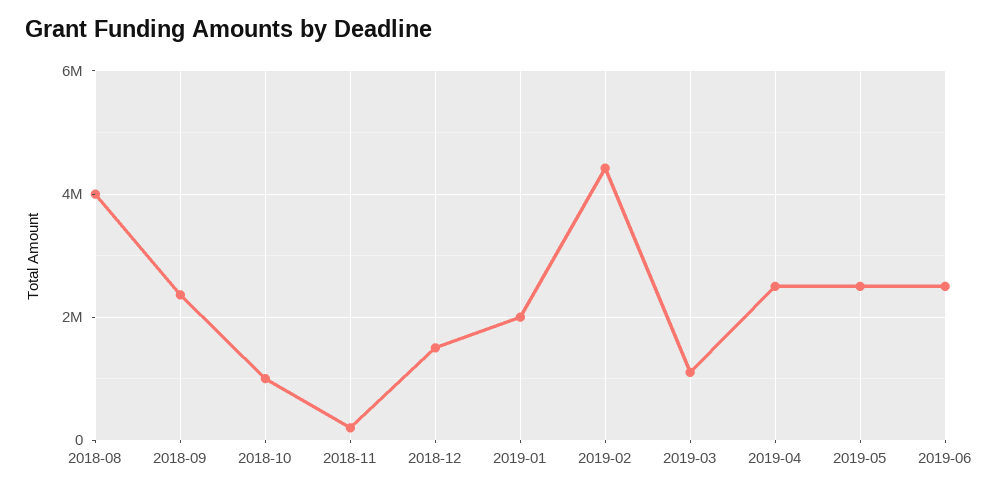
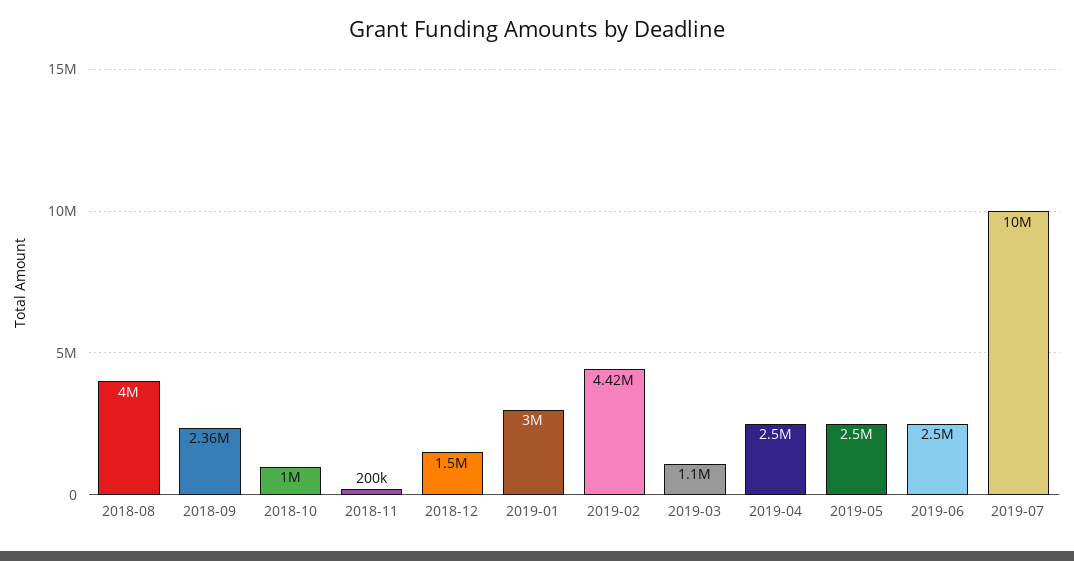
2019-01: 2000000 -> 3000000
2019-07: none -> 10000000

